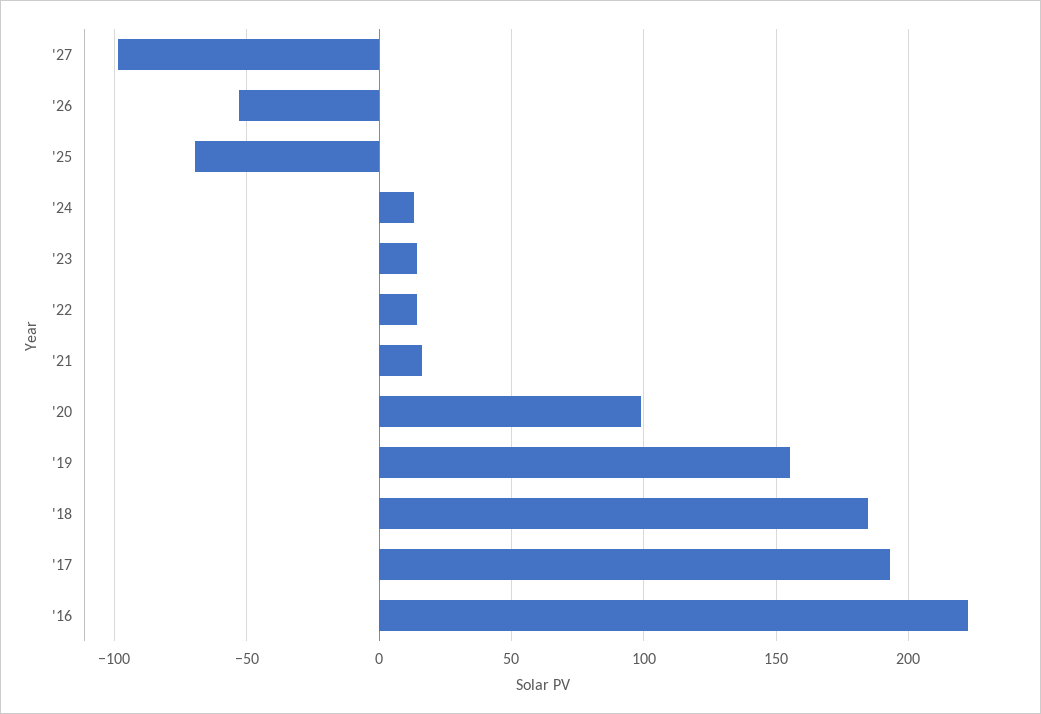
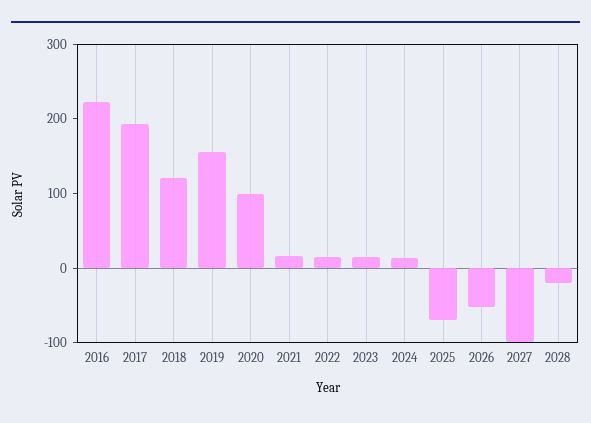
'18: 185 -> 120
2028: none -> -20

